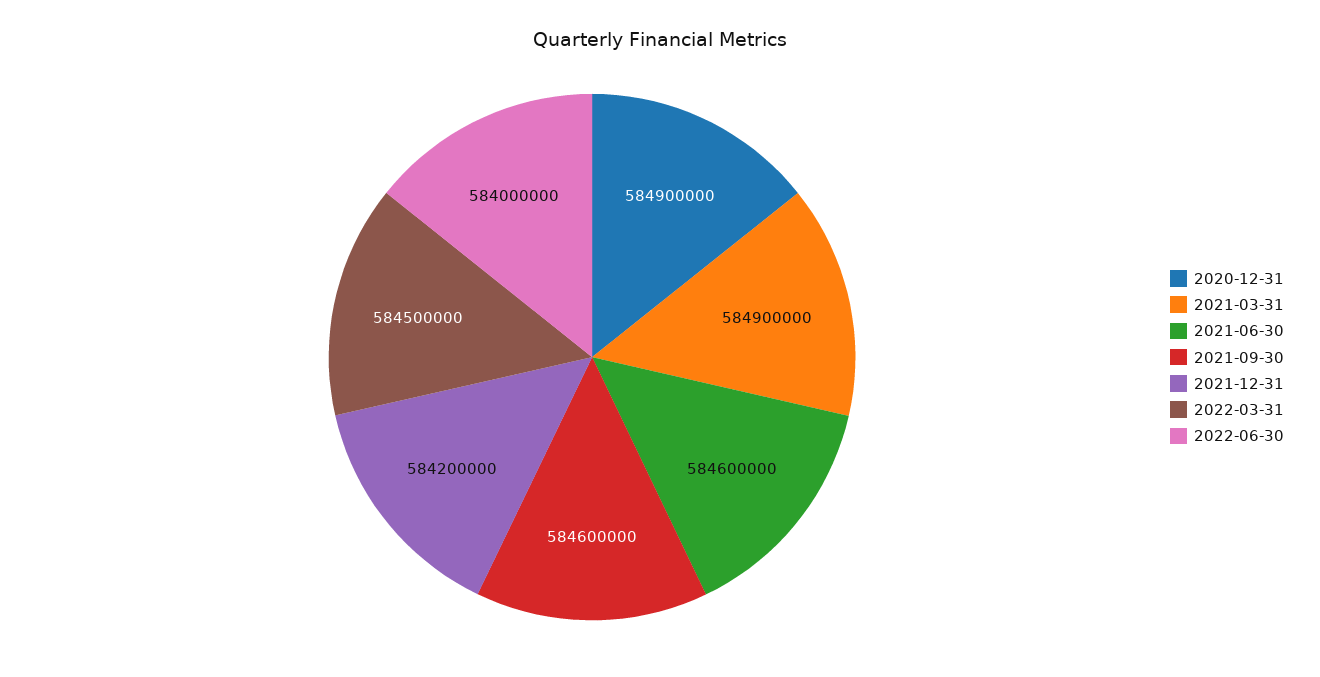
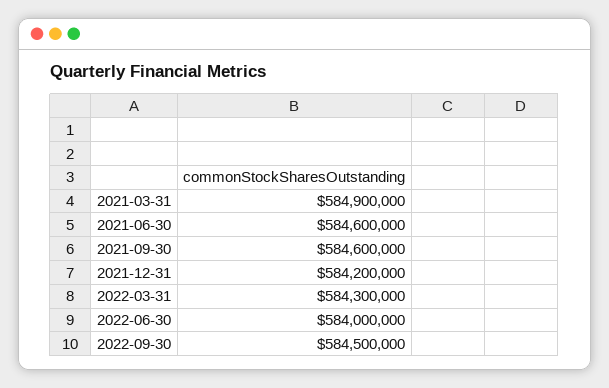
2020-12-31: 584900000 -> none
2022-03-31: 584500000 -> 584300000
2022-09-30: none -> 584500000

